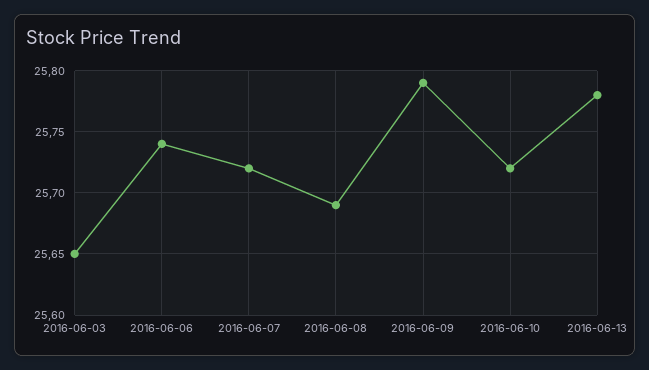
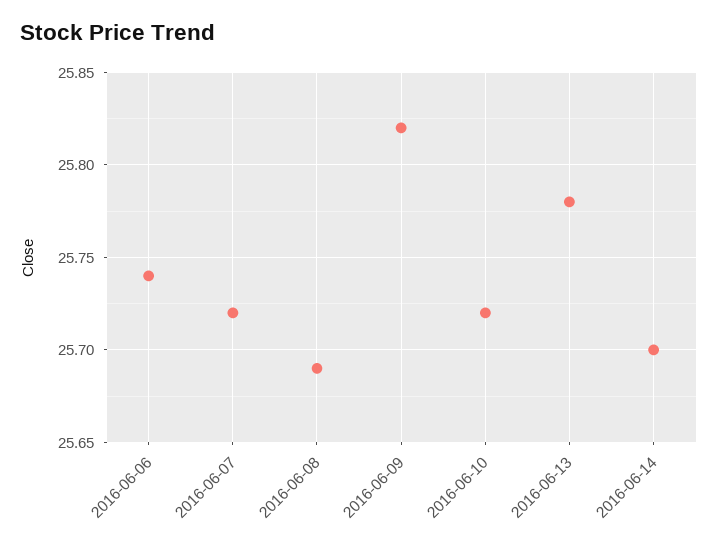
2016-06-03: 25.65 -> none
2016-06-09: 25.79 -> 25.82
2016-06-14: none -> 25.7

